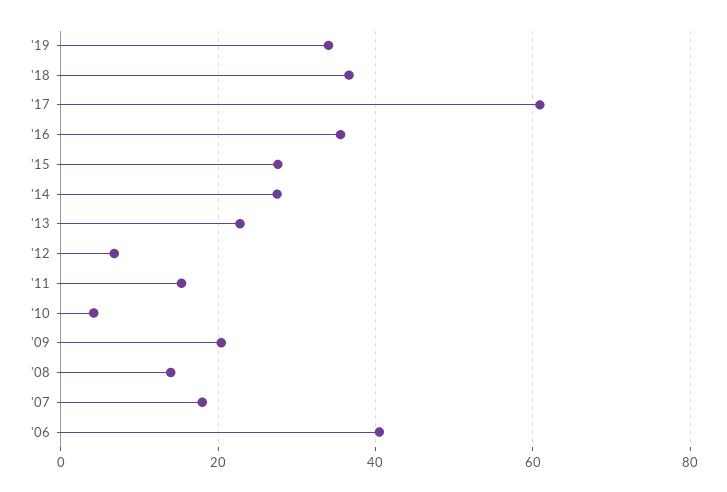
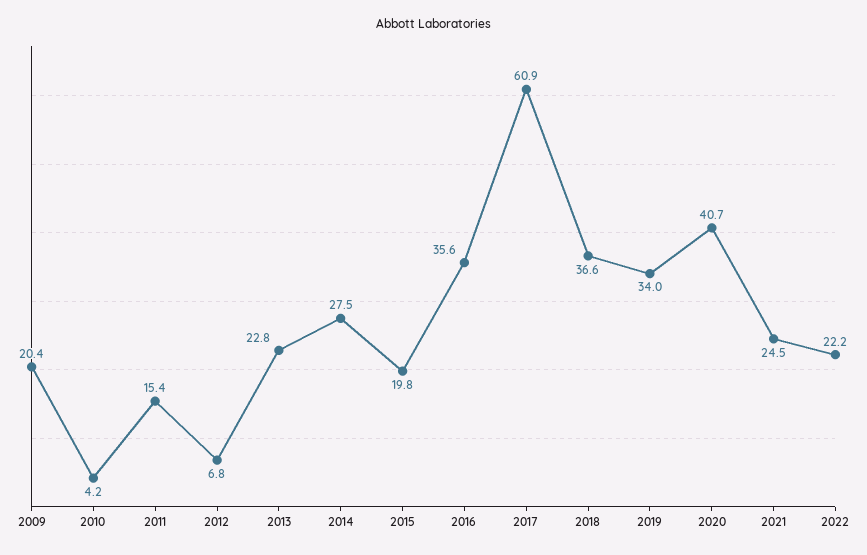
'15: 28 -> 19.8
'08: 14 -> none
'07: 18 -> none
'06: 40 -> none
2020: none -> 40.7
2021: none -> 24.5
2022: none -> 22.2

